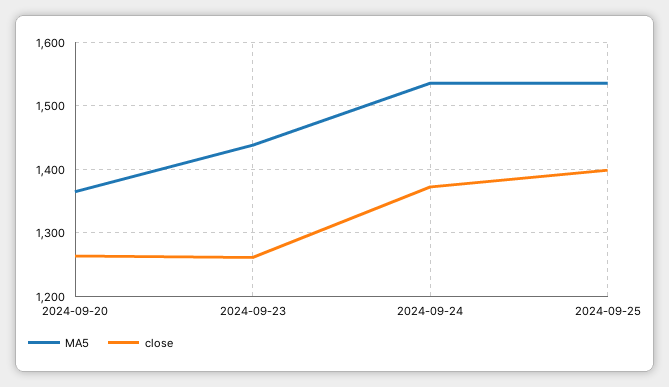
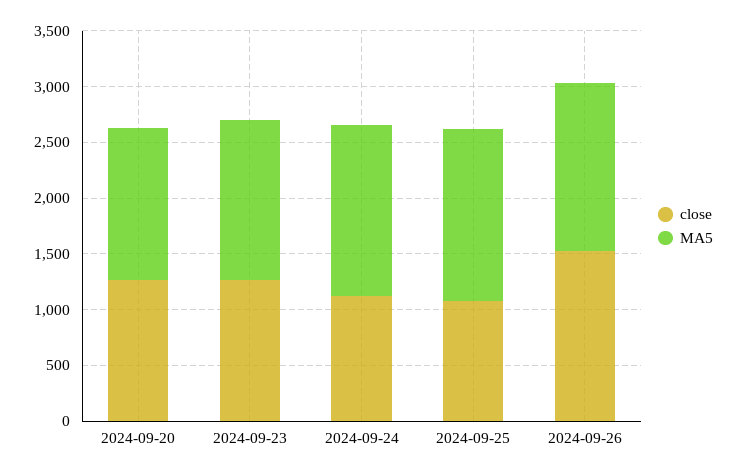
close, 2024-09-24: 1370 -> 1100
close, 2024-09-25: 1400 -> 1100
close, 2024-09-26: none -> 1500
MA5, 2024-09-26: none -> 1500

